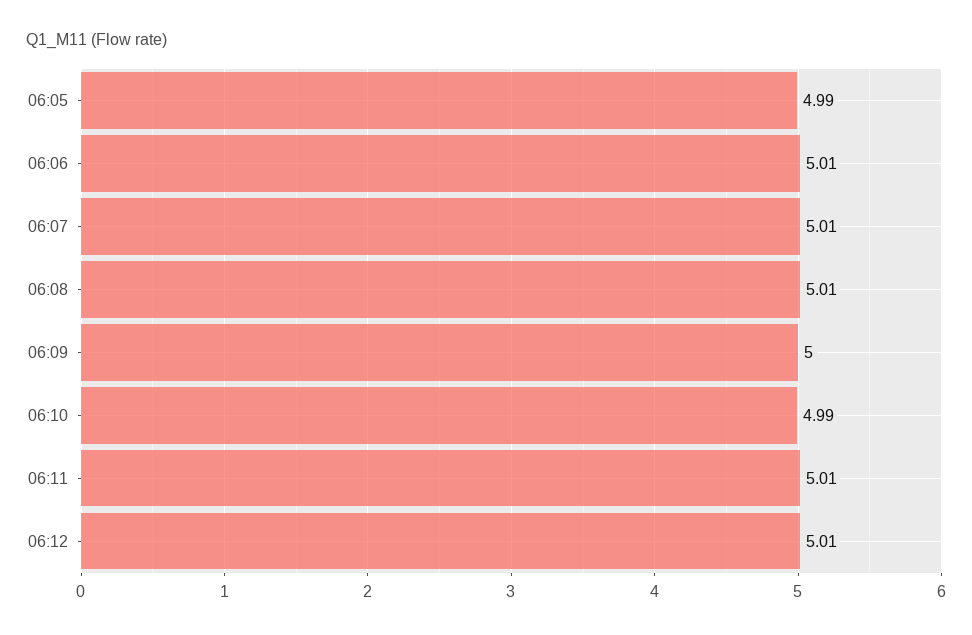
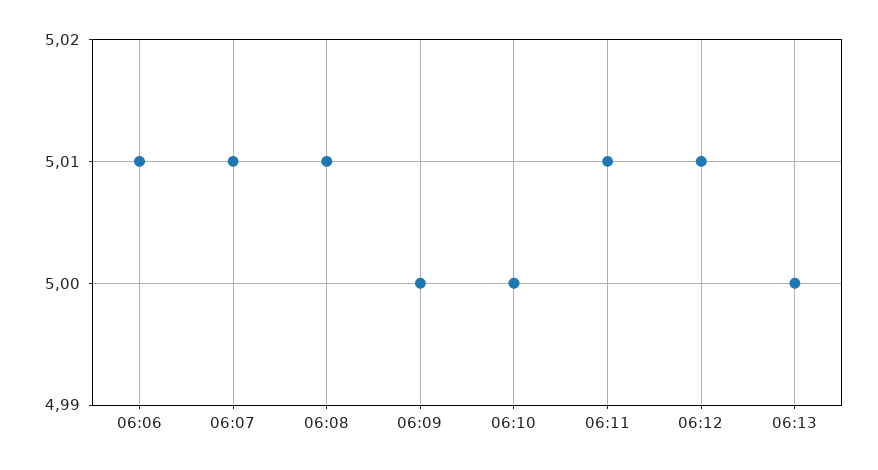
06:05: 4.99 -> none
06:10: 4.99 -> 5
06:13: none -> 5

